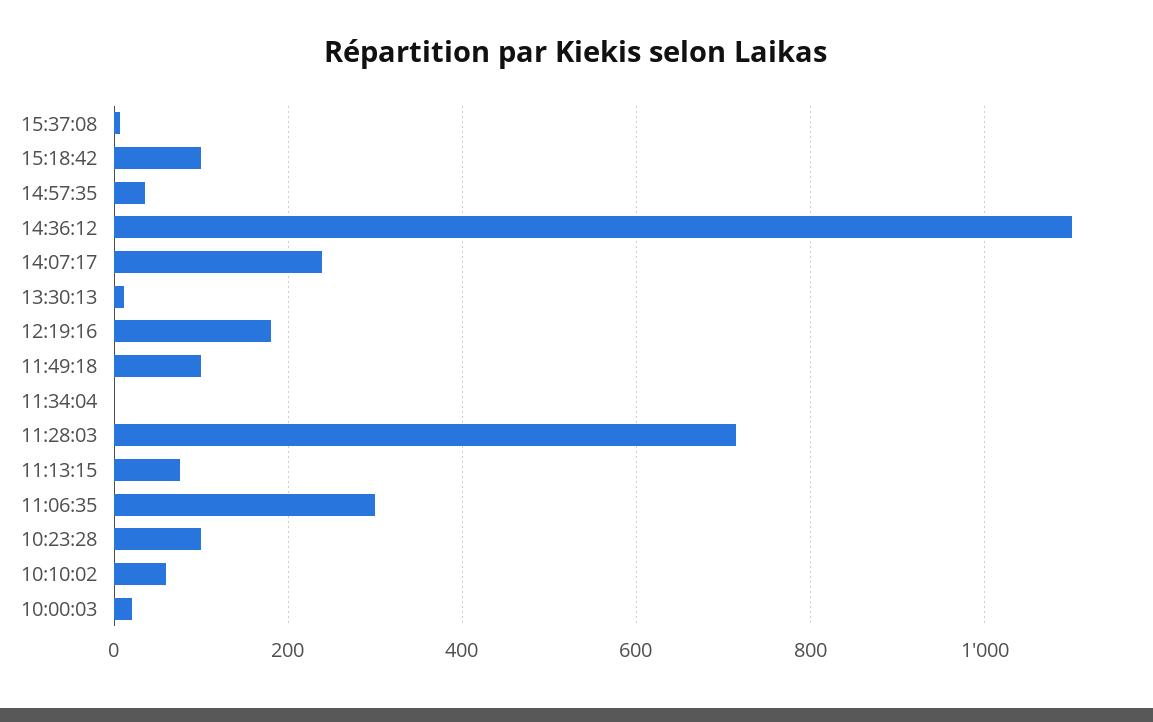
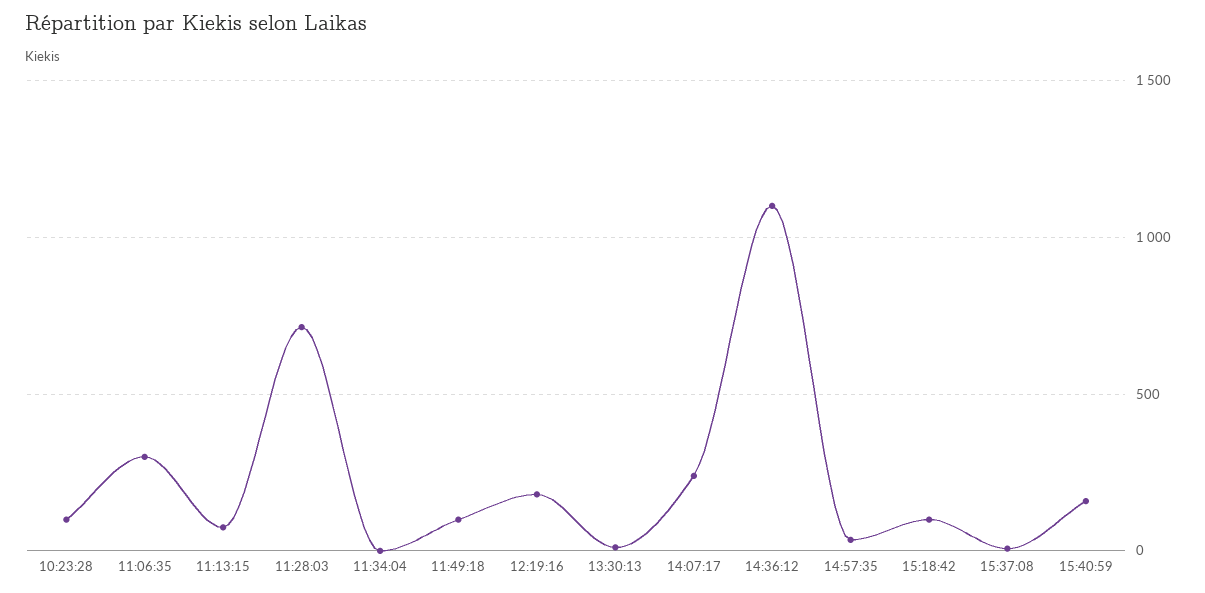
10:10:02: 60 -> none
10:00:03: 20 -> none
15:40:59: none -> 150

